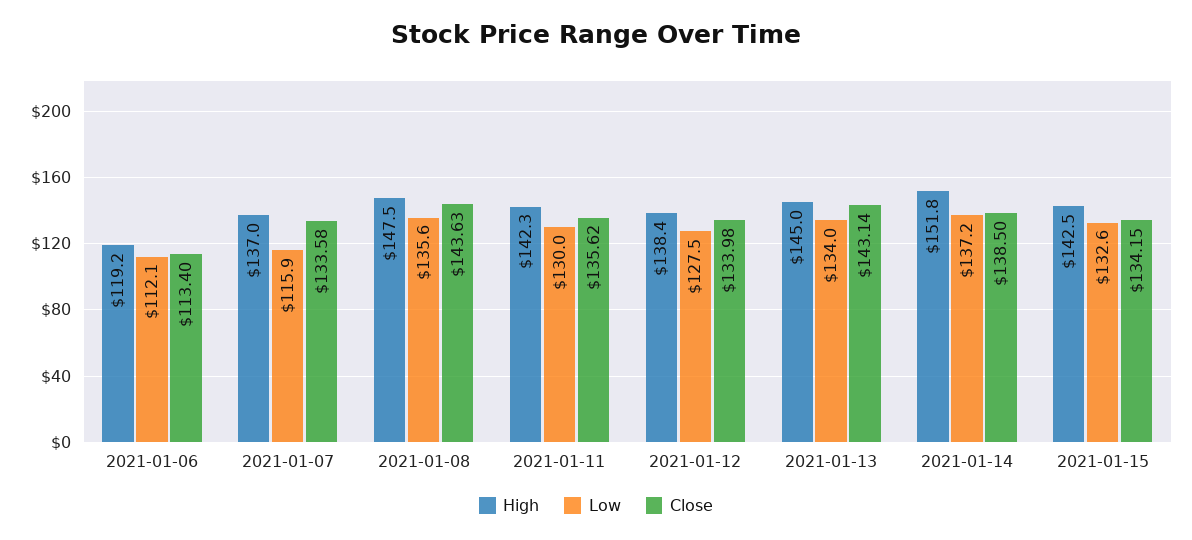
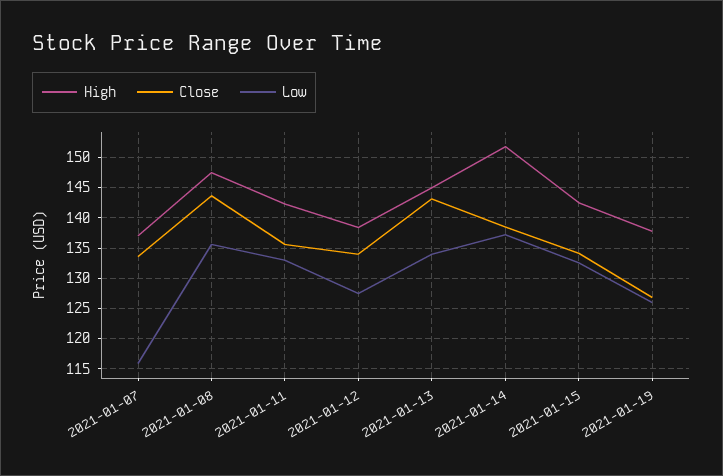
High, 2021-01-06: 119.2 -> none
Low, 2021-01-06: 112.1 -> none
Close, 2021-01-06: 113.4 -> none
Low, 2021-01-11: 130 -> 133
High, 2021-01-19: none -> 138
Close, 2021-01-19: none -> 127
Low, 2021-01-19: none -> 126

